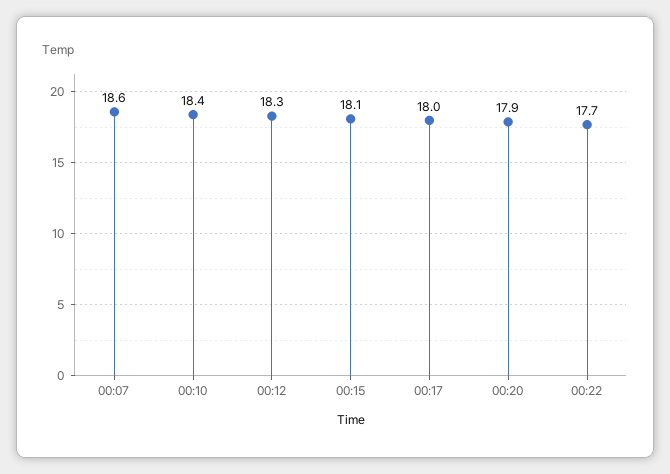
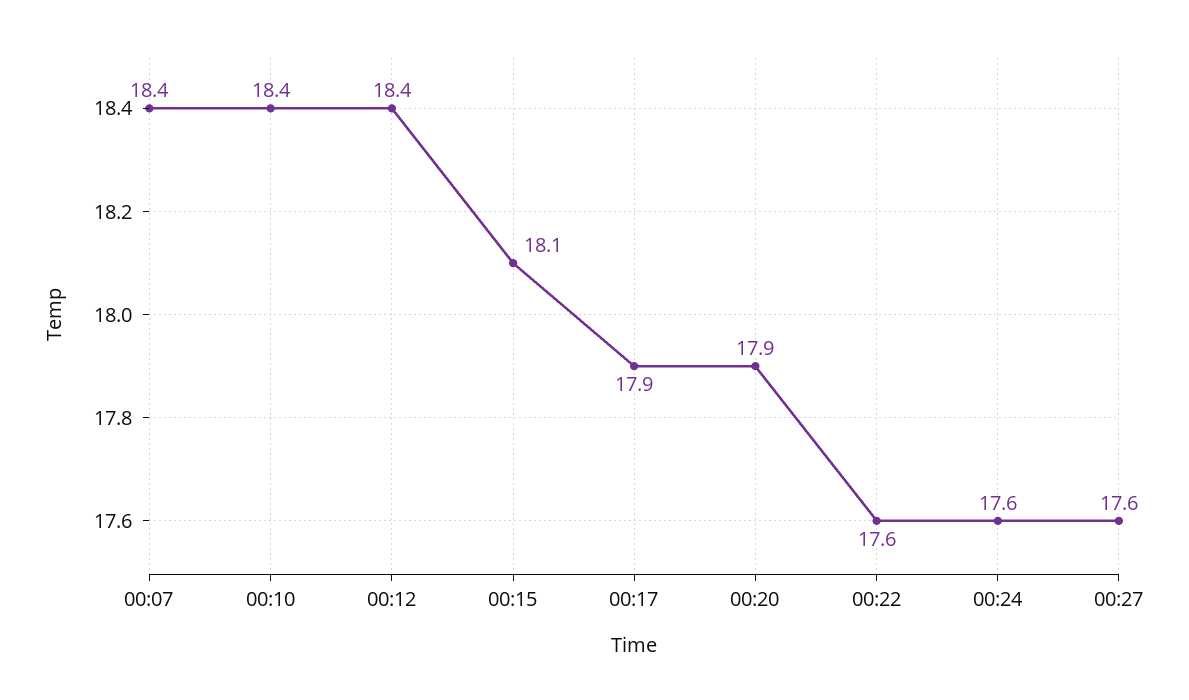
00:07: 18.6 -> 18.4
00:12: 18.3 -> 18.4
00:17: 18 -> 17.9
00:22: 17.7 -> 17.6
00:24: none -> 17.6
00:27: none -> 17.6

